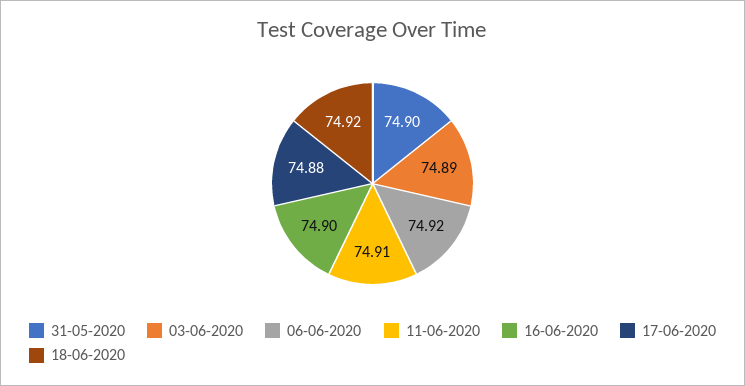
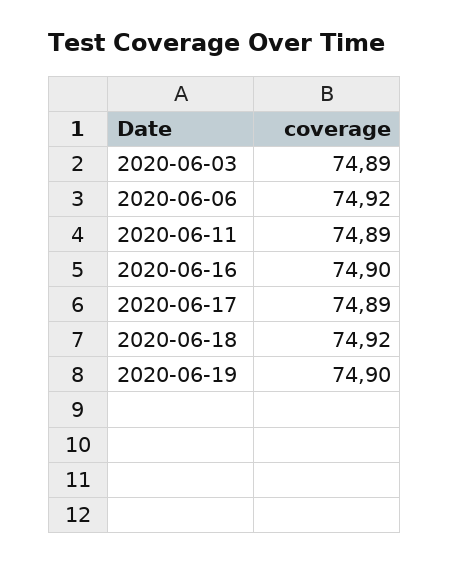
31-05-2020: 74.9 -> none
11-06-2020: 74.91 -> 74.89
17-06-2020: 74.88 -> 74.89
2020-06-19: none -> 74.9

